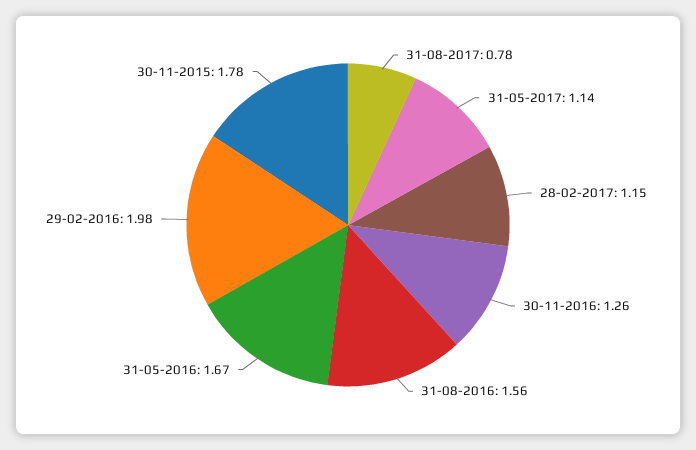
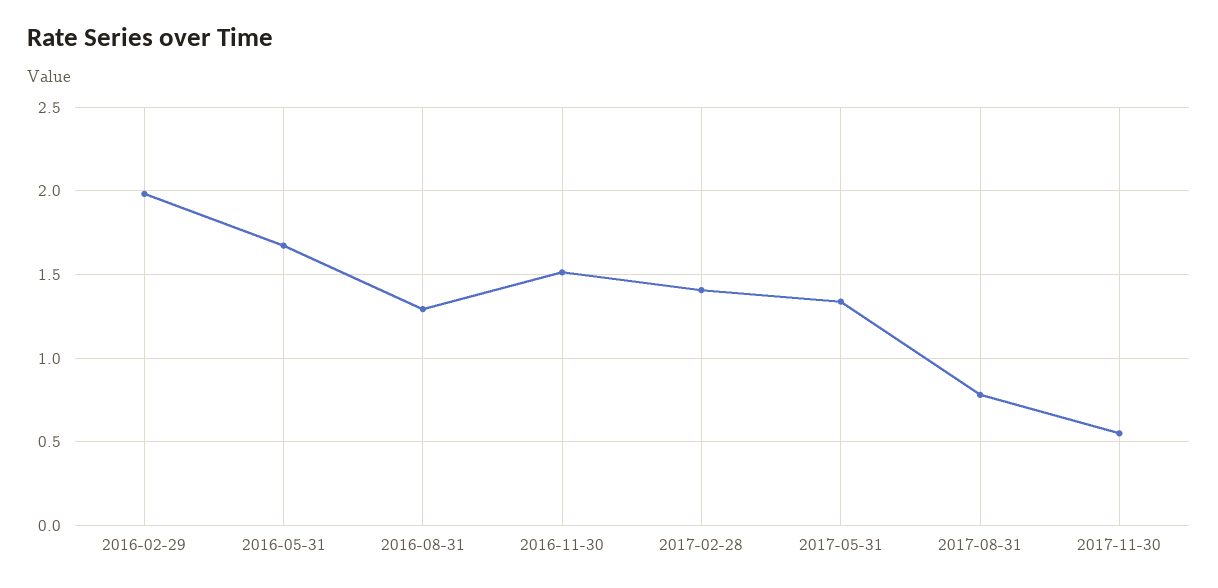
31-05-2017: 1.14 -> 1.35
28-02-2017: 1.15 -> 1.4
30-11-2016: 1.26 -> 1.5
31-08-2016: 1.56 -> 1.3
30-11-2015: 1.78 -> none
2017-11-30: none -> 0.55

